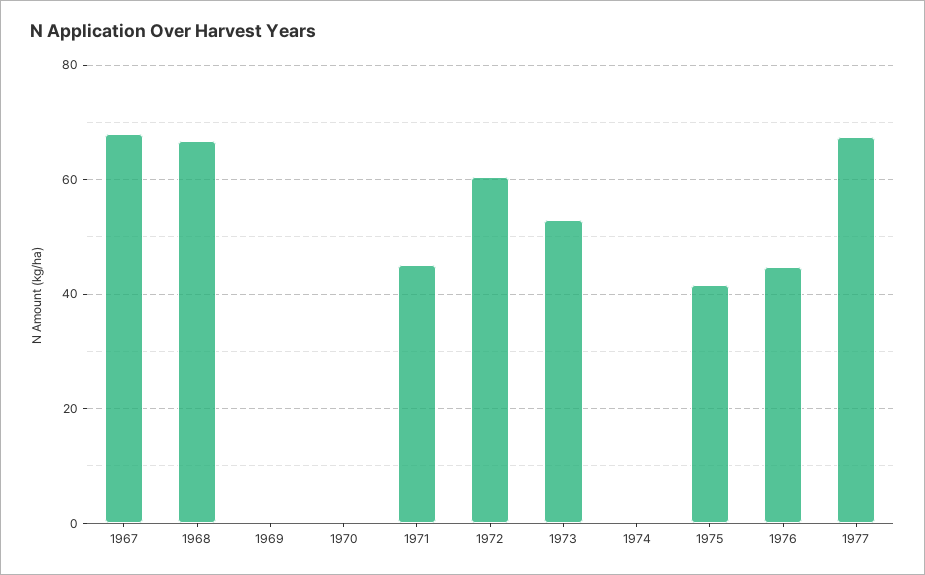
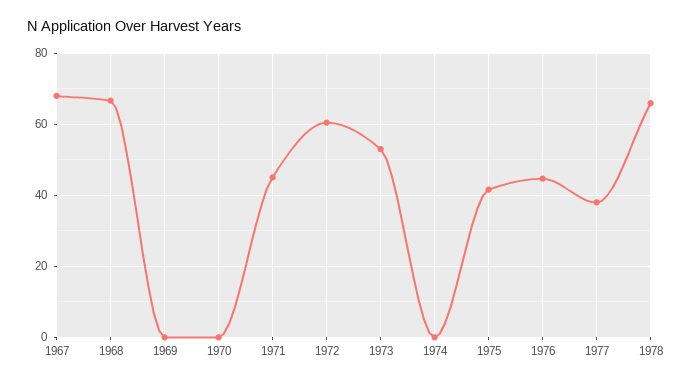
1977: 68 -> 38
1978: none -> 66

